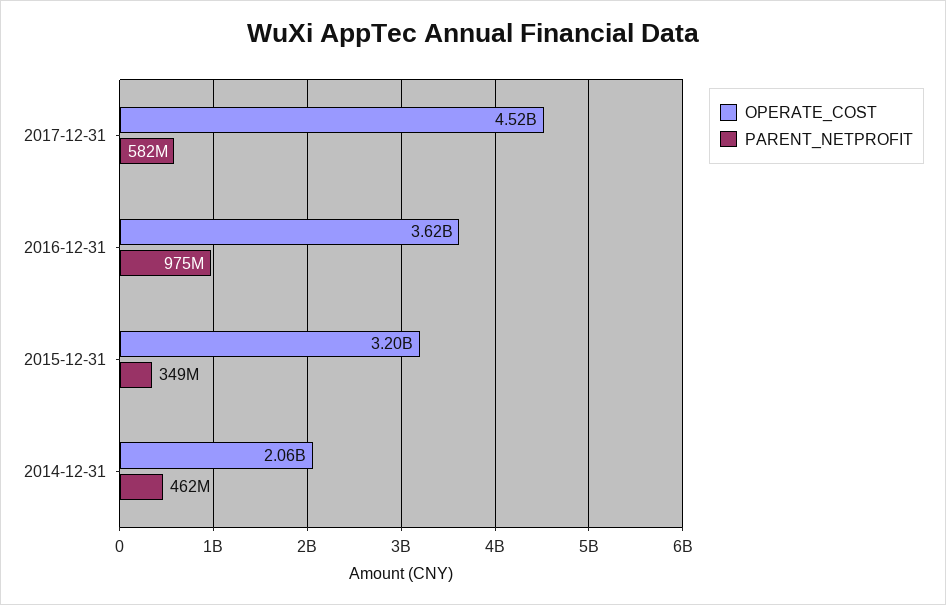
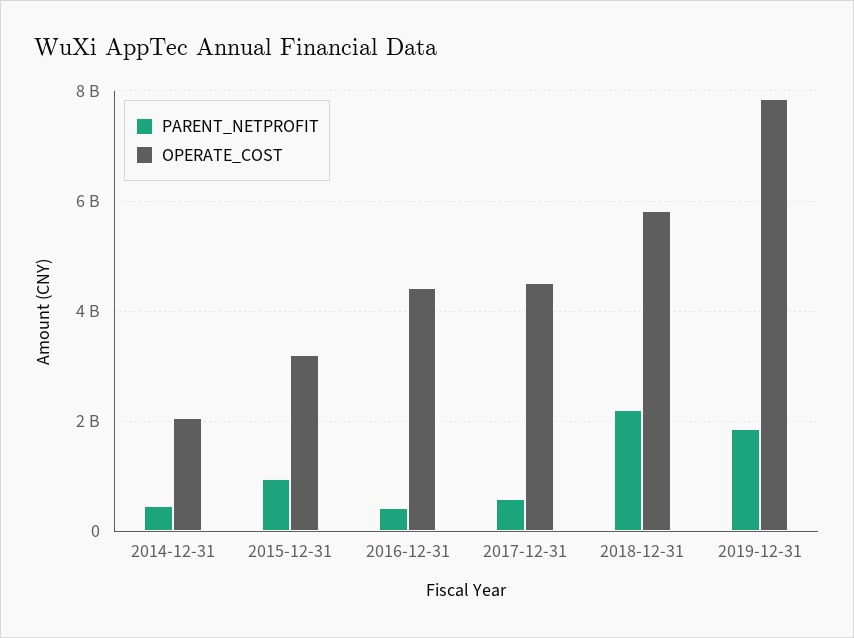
OPERATE_COST, 2016-12-31: 3620000000 -> 4400000000
PARENT_NETPROFIT, 2016-12-31: 975000000 -> 400000000
PARENT_NETPROFIT, 2015-12-31: 349000000 -> 1000000000
PARENT_NETPROFIT, 2018-12-31: none -> 2200000000
OPERATE_COST, 2018-12-31: none -> 5800000000
PARENT_NETPROFIT, 2019-12-31: none -> 1800000000
OPERATE_COST, 2019-12-31: none -> 7800000000

